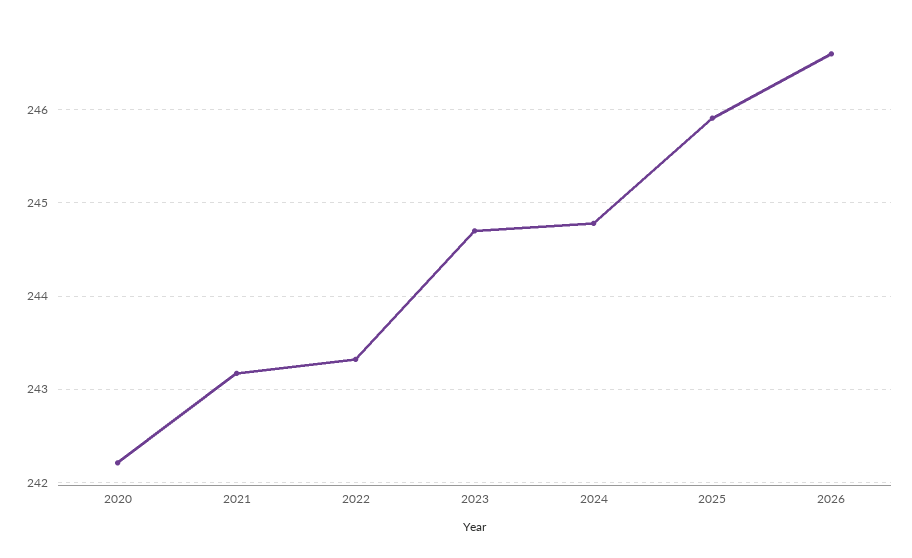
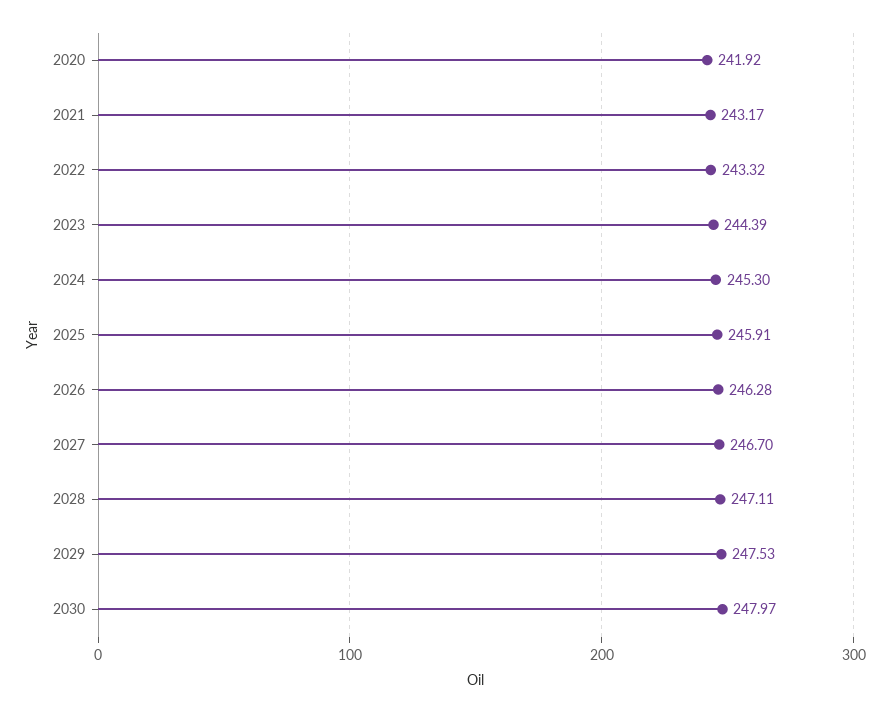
2020: 242.2 -> 241.92
2023: 244.7 -> 244.39
2024: 244.8 -> 245.3
2026: 246.6 -> 246.28
2027: none -> 246.7
2028: none -> 247.11
2029: none -> 247.53
2030: none -> 247.97

